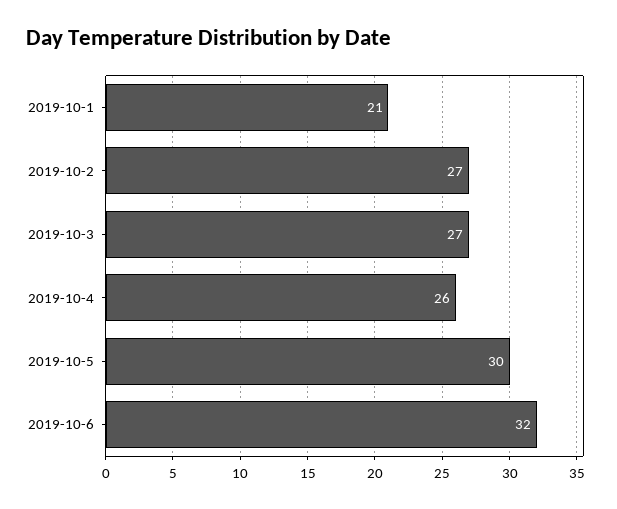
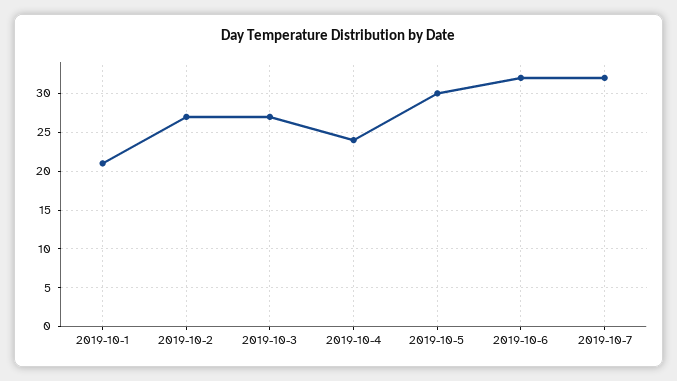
2019-10-4: 26 -> 24
2019-10-7: none -> 32

